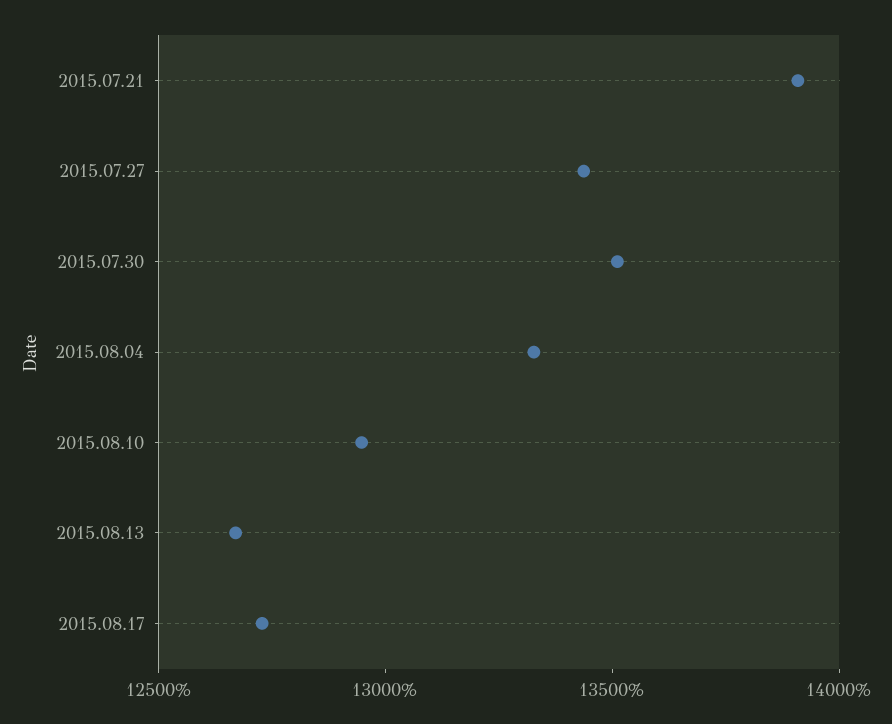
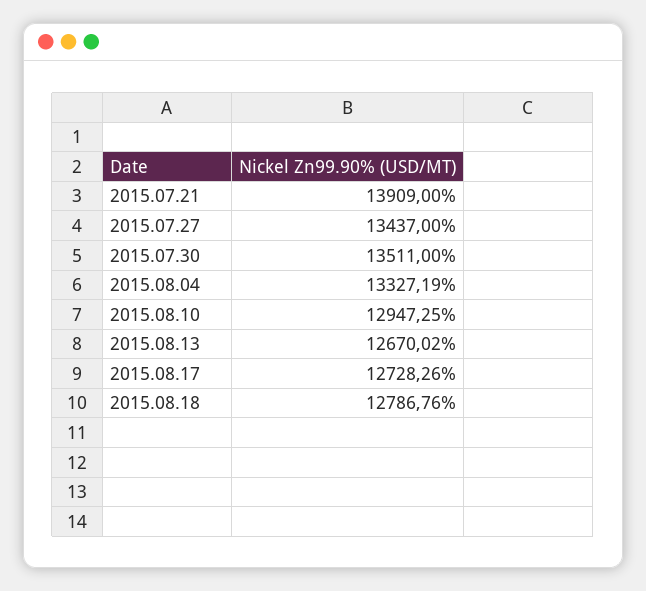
2015.08.18: none -> 12786.76

